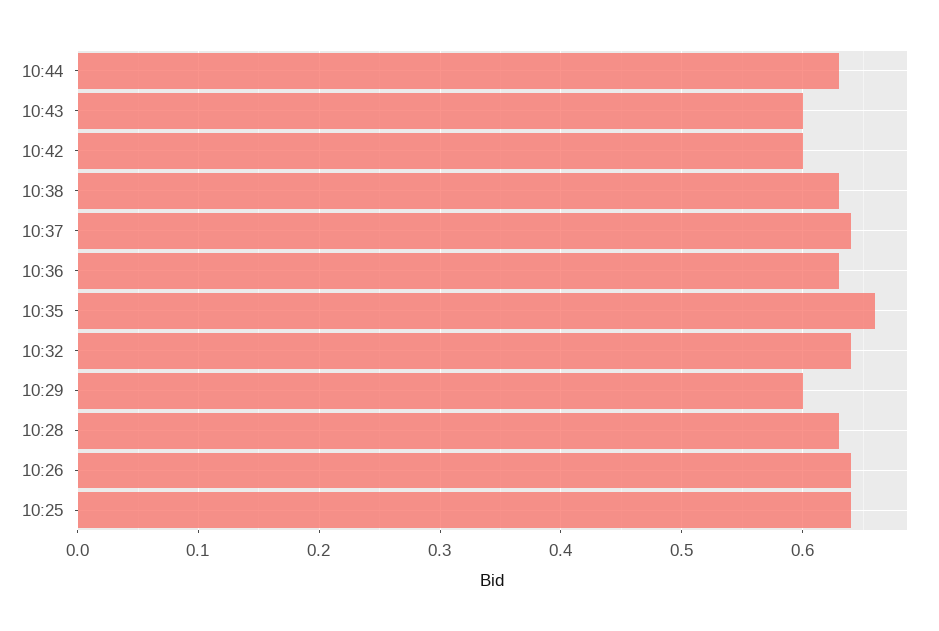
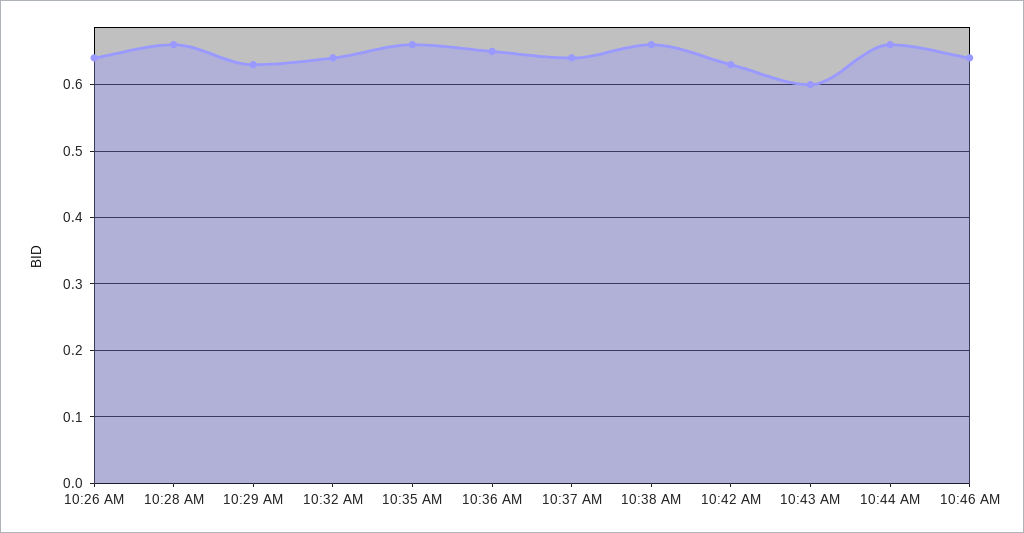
10:44: 0.63 -> 0.66
10:42: 0.6 -> 0.63
10:38: 0.63 -> 0.66
10:36: 0.63 -> 0.65
10:29: 0.6 -> 0.63
10:28: 0.63 -> 0.66
10:25: 0.64 -> none
10:46 AM: none -> 0.64

